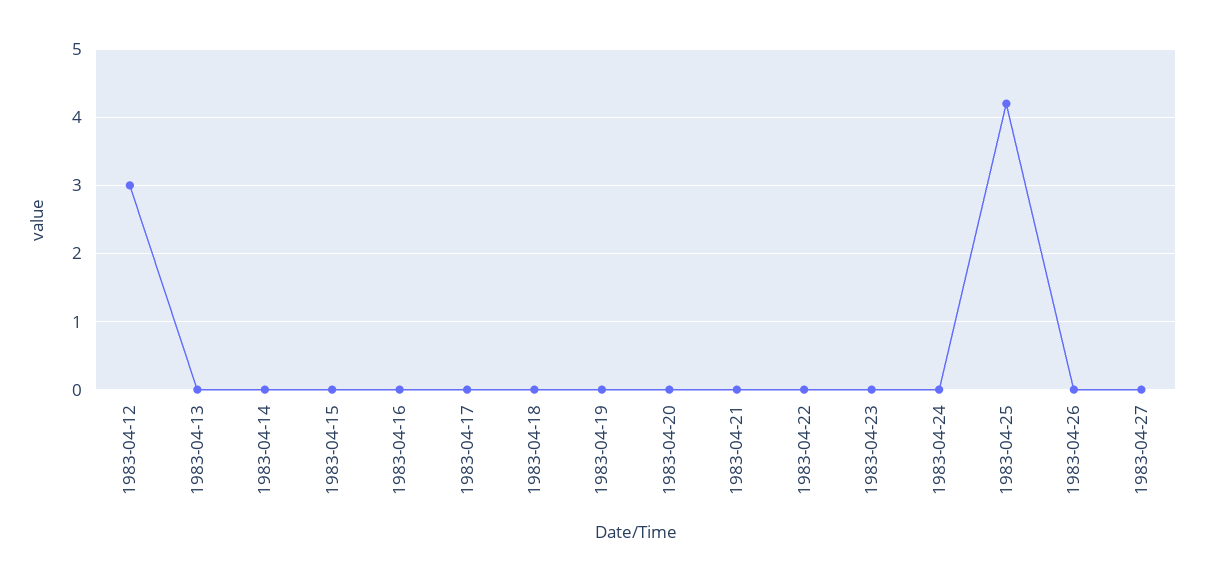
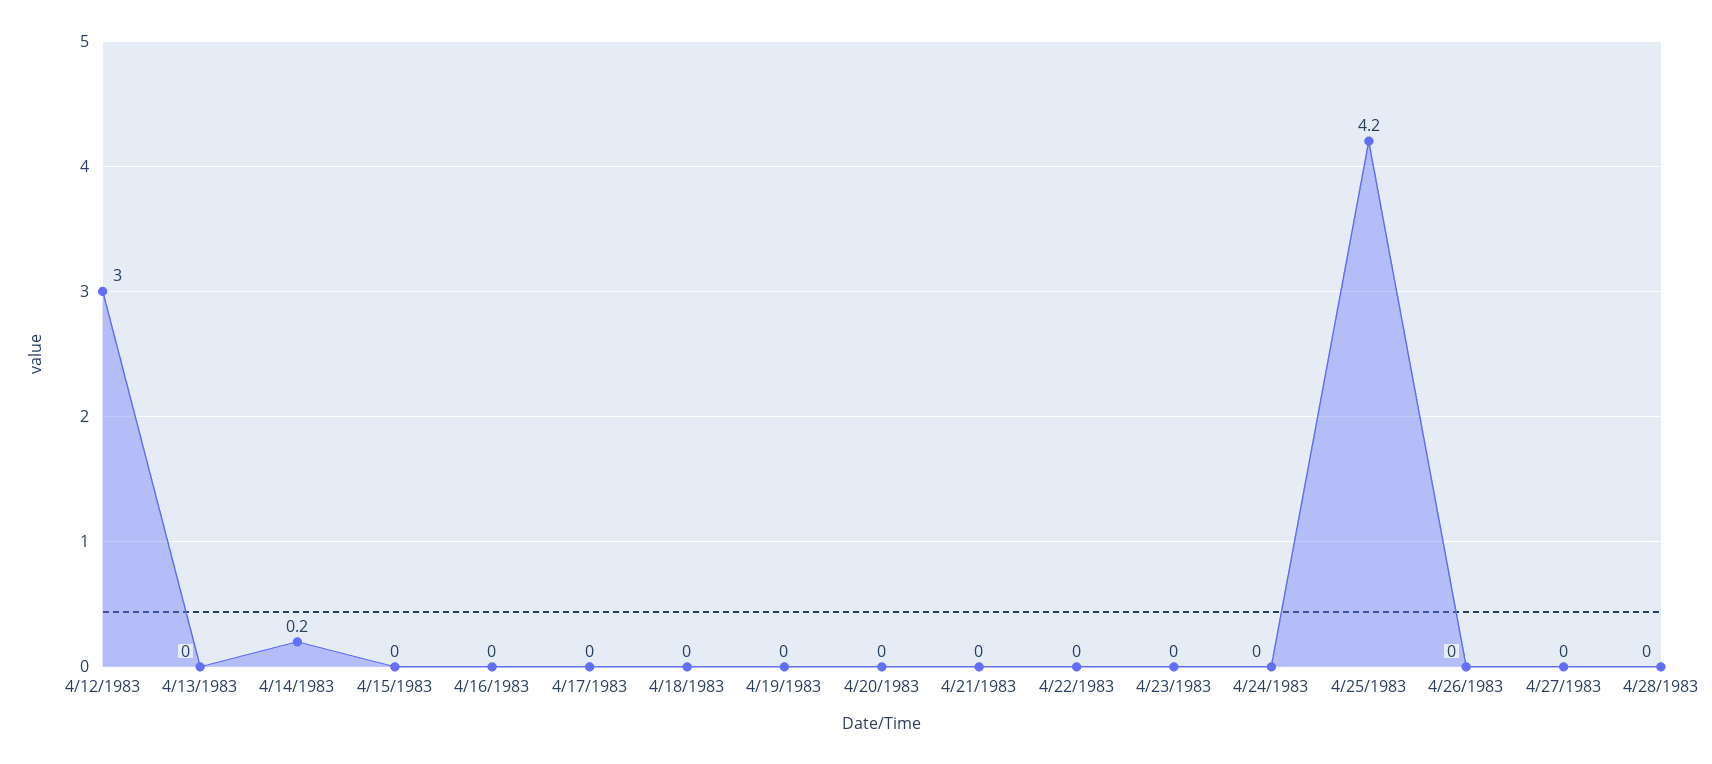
1983-04-14: 0 -> 0.2
4/28/1983: none -> 0

